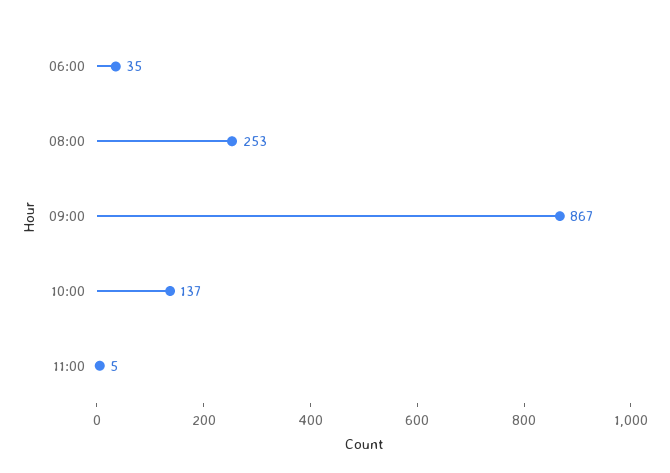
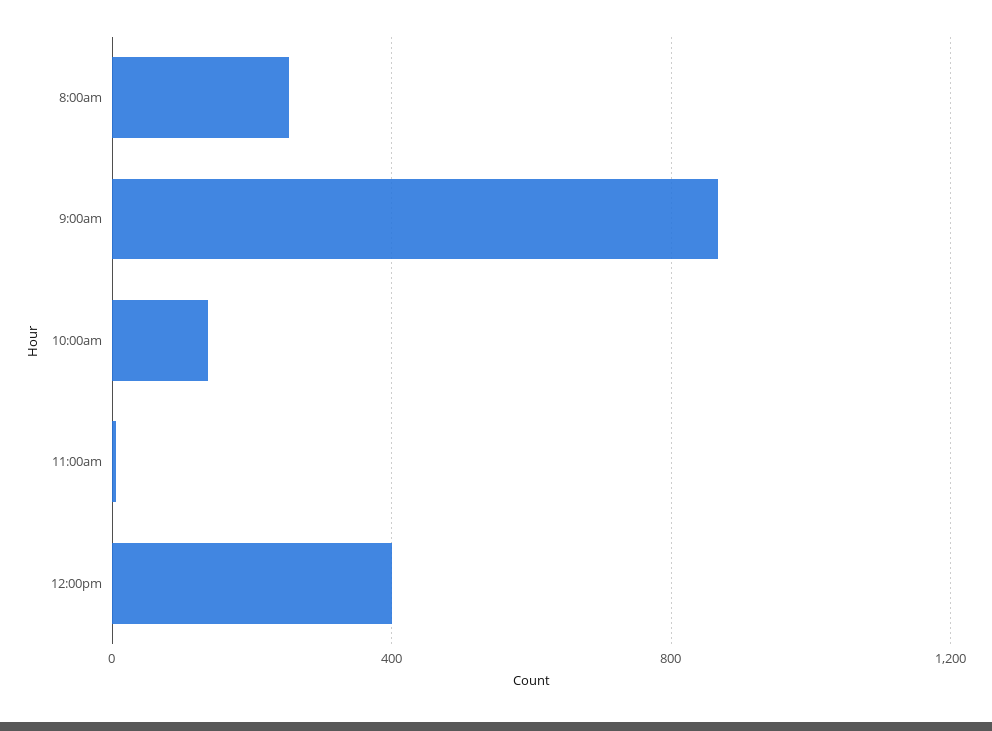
06:00: 35 -> none
12:00pm: none -> 400

